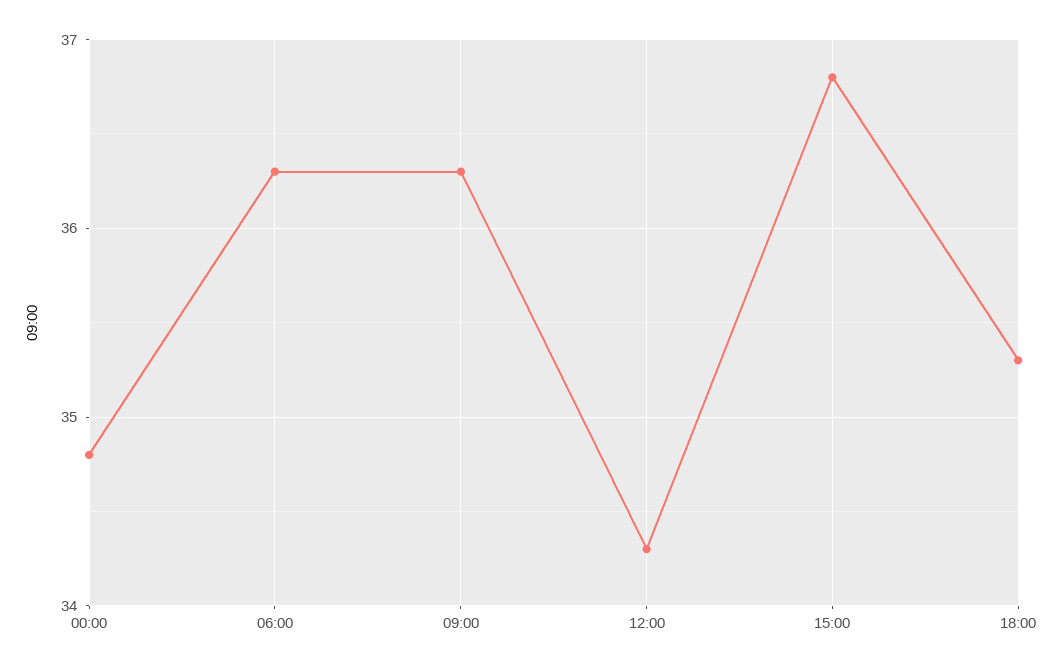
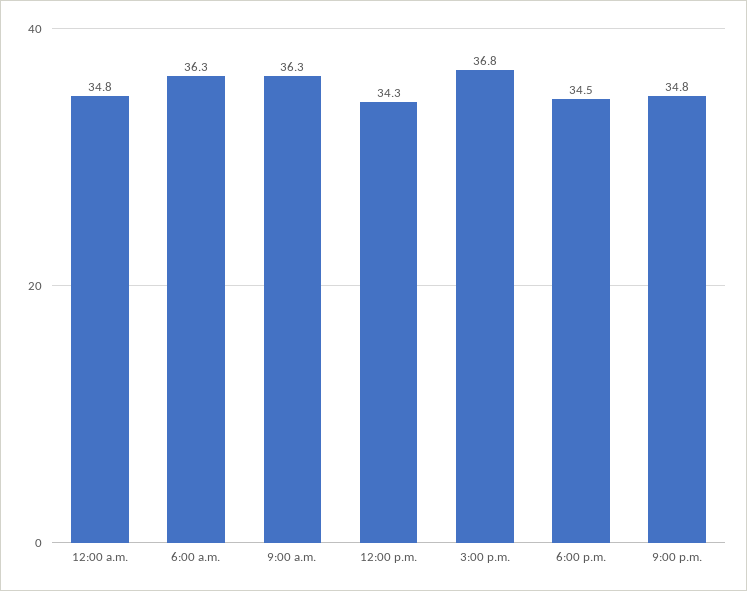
18:00: 35.3 -> 34.5
9:00 p.m.: none -> 34.8

